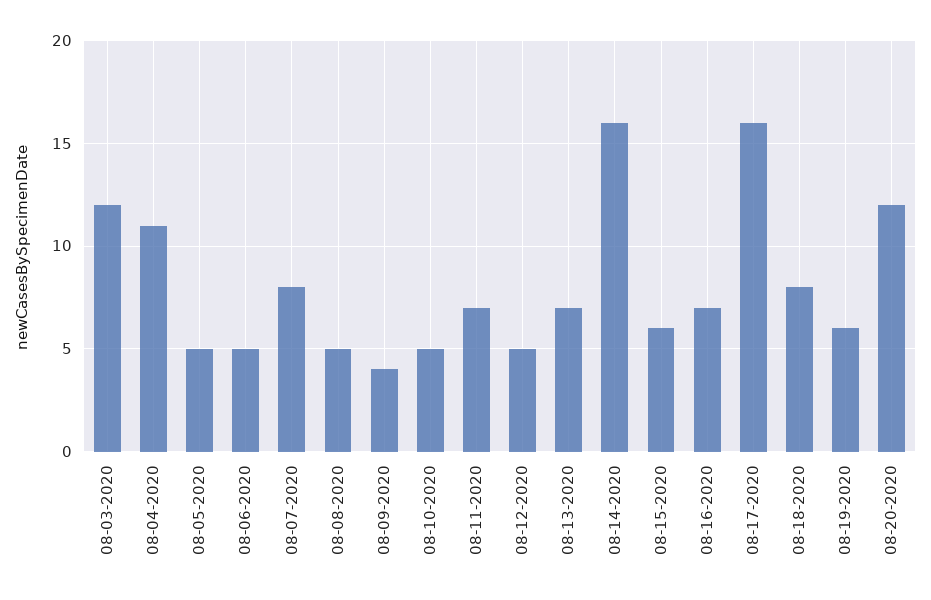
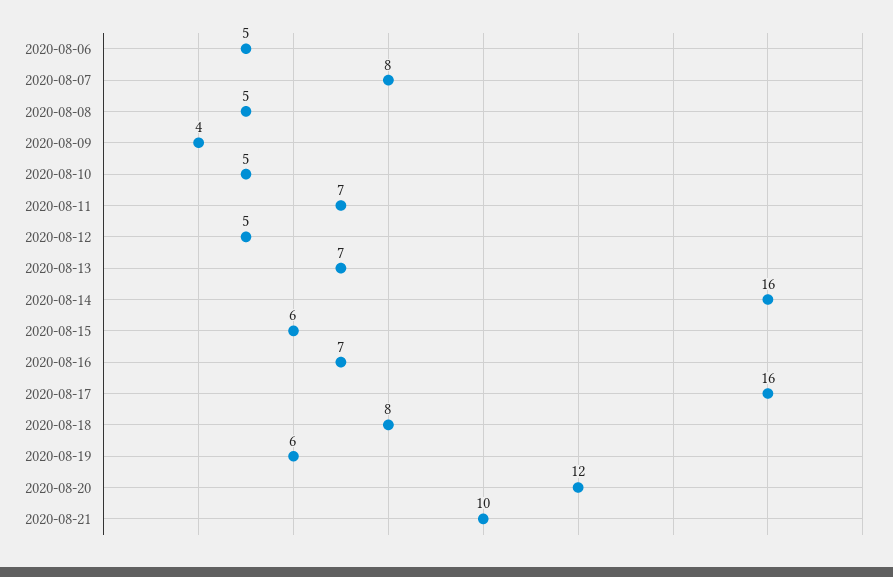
08-03-2020: 12 -> none
08-04-2020: 11 -> none
08-05-2020: 5 -> none
2020-08-21: none -> 10

